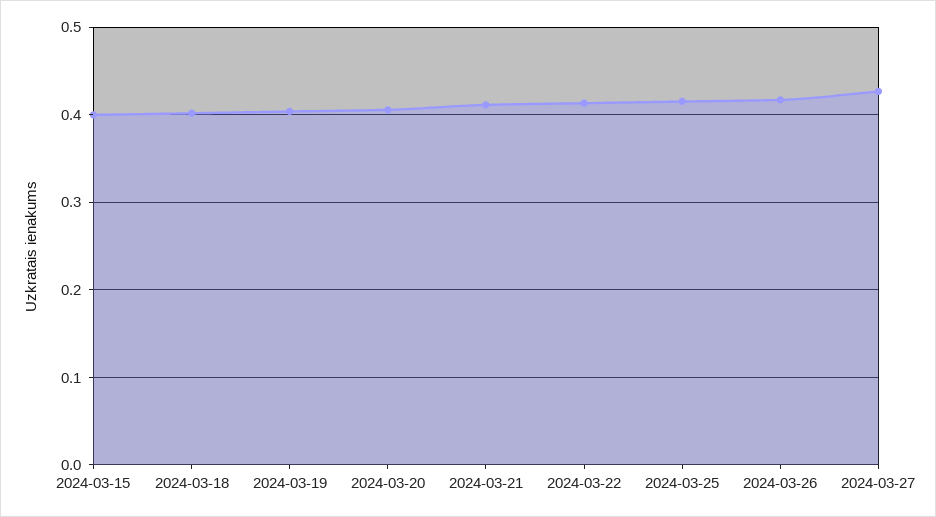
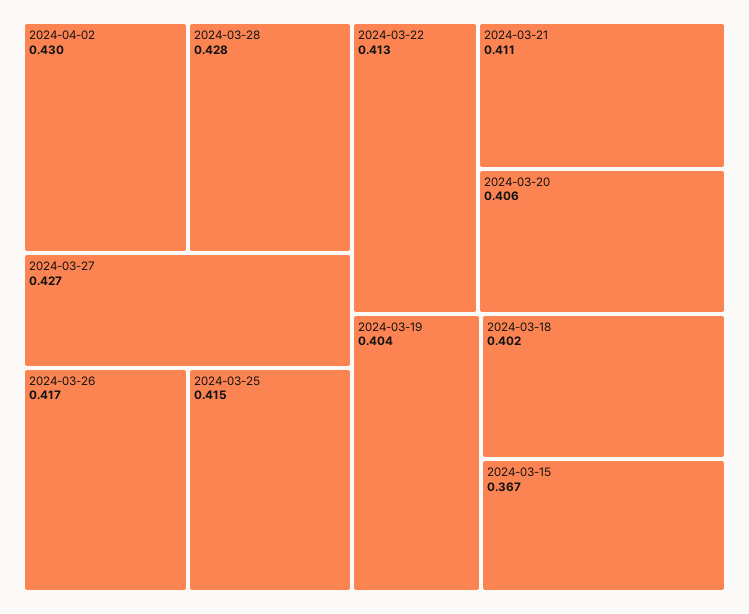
2024-03-15: 0.4 -> 0.367
2024-04-02: none -> 0.43
2024-03-28: none -> 0.428

